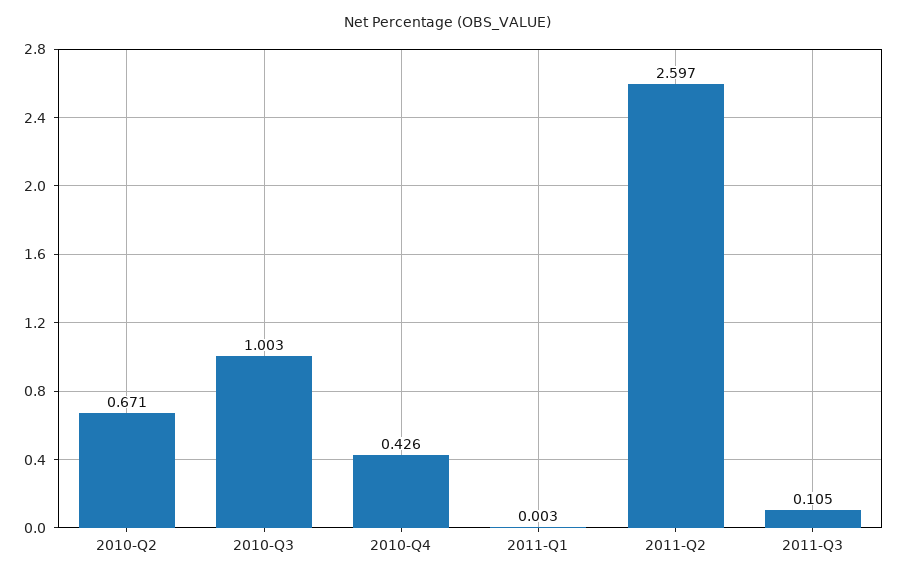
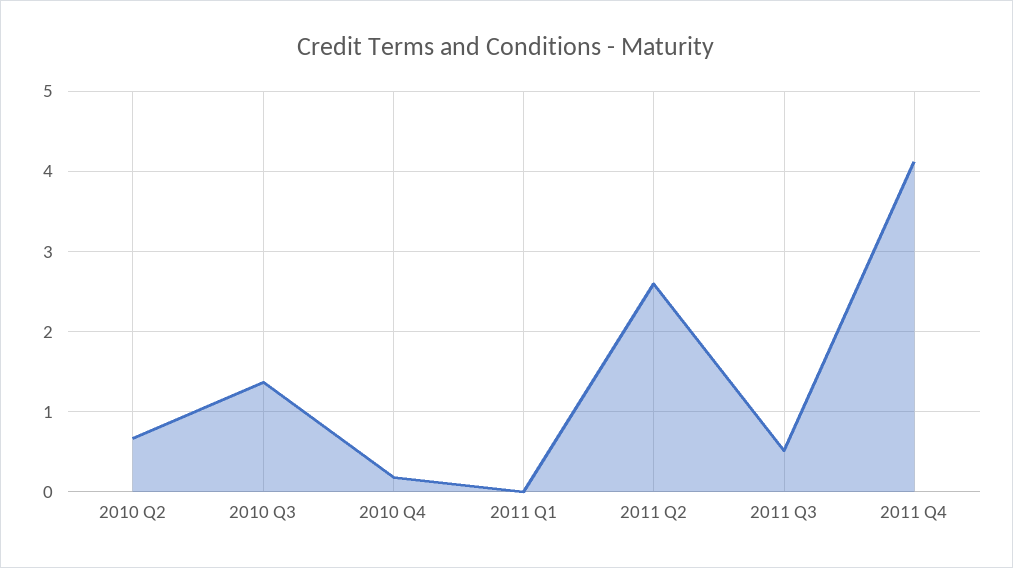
2010-Q3: 1.003 -> 1.4
2010-Q4: 0.426 -> 0.2
2011-Q3: 0.105 -> 0.5
2011 Q4: none -> 4.1

